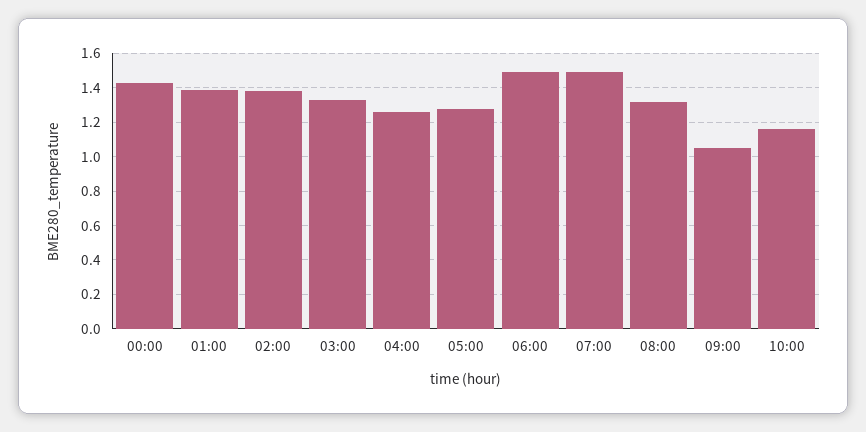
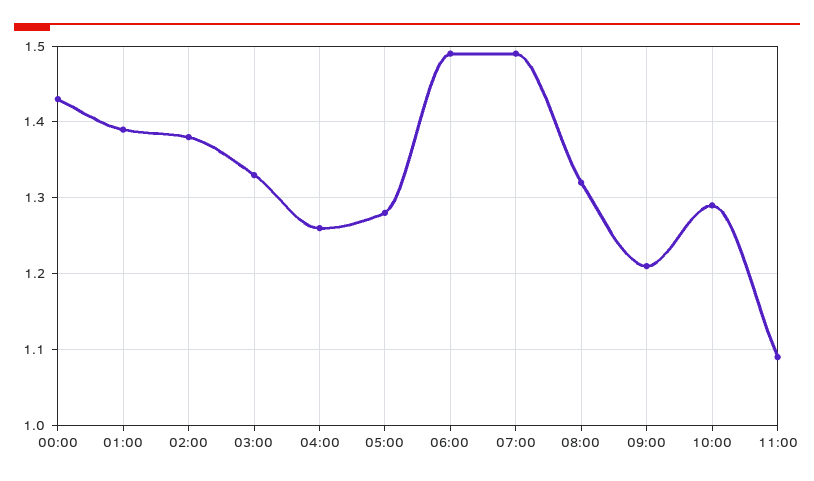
09:00: 1.05 -> 1.21
10:00: 1.15 -> 1.29
11:00: none -> 1.09

